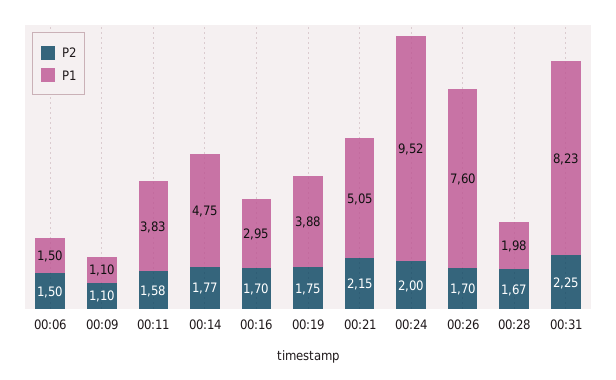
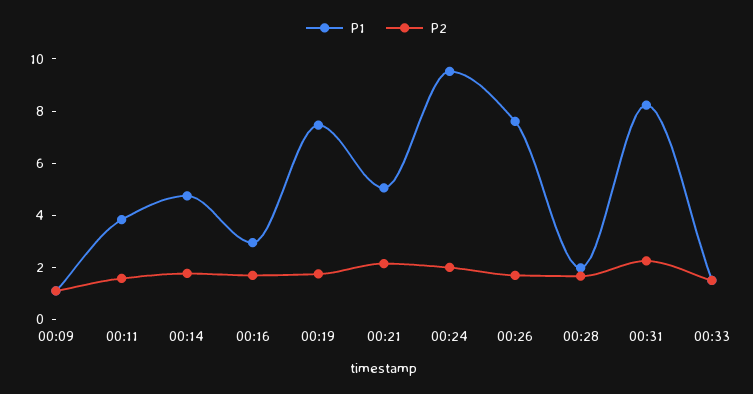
P2, 00:06: 1.5 -> none
P1, 00:06: 1.5 -> none
P1, 00:19: 3.88 -> 7.5
P1, 00:33: none -> 1.5
P2, 00:33: none -> 1.5

